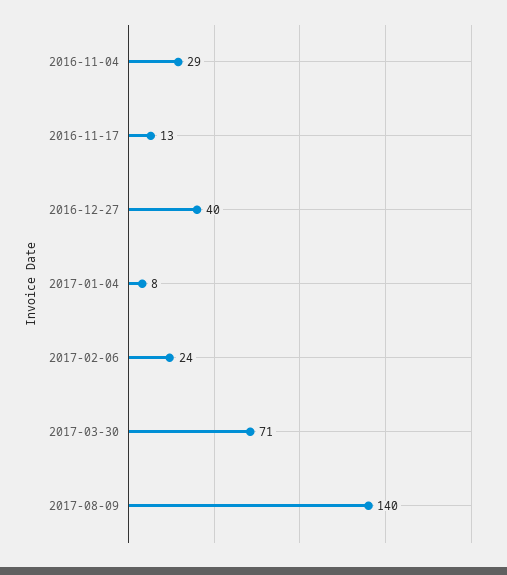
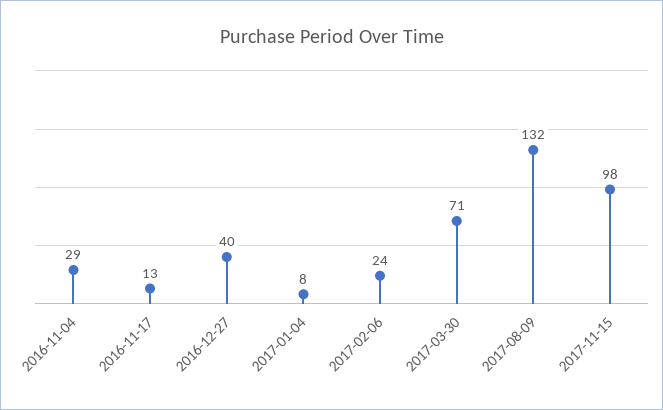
2017-08-09: 140 -> 132
2017-11-15: none -> 98

